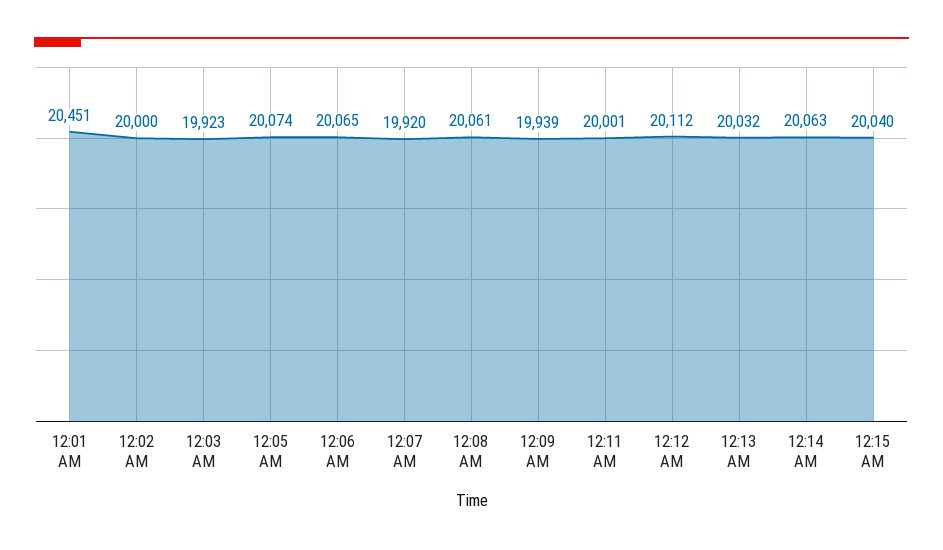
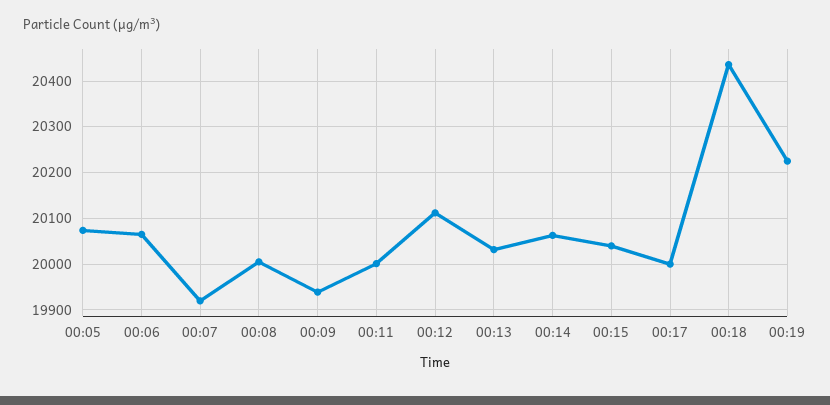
12:01 AM: 20451 -> none
12:02 AM: 20000 -> none
12:03 AM: 19923 -> none
12:08 AM: 20061 -> 20000
00:17: none -> 20000
00:18: none -> 20440
00:19: none -> 20220

